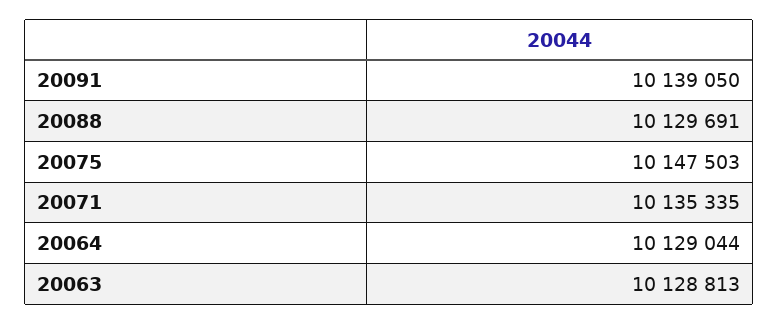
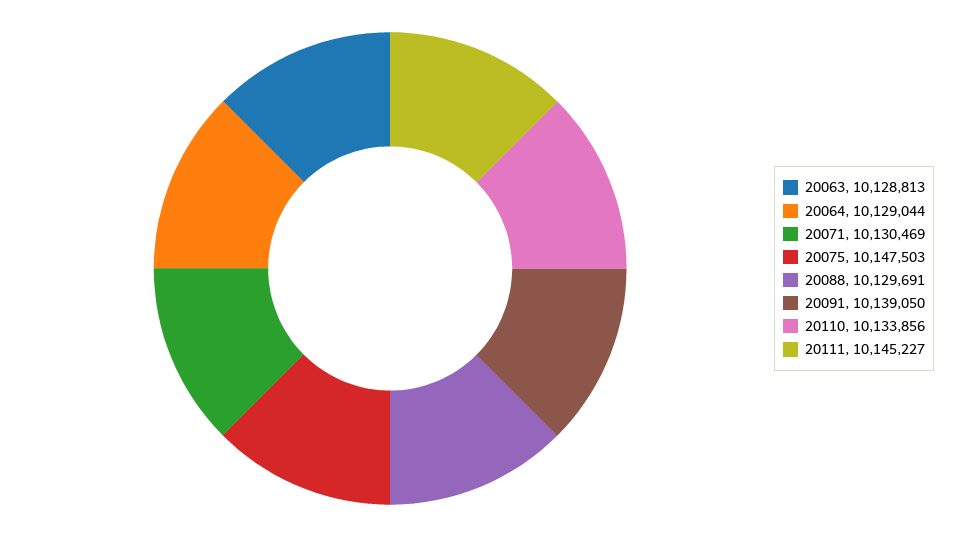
20071: 10135335 -> 10130469
20110: none -> 10133856
20111: none -> 10145227

